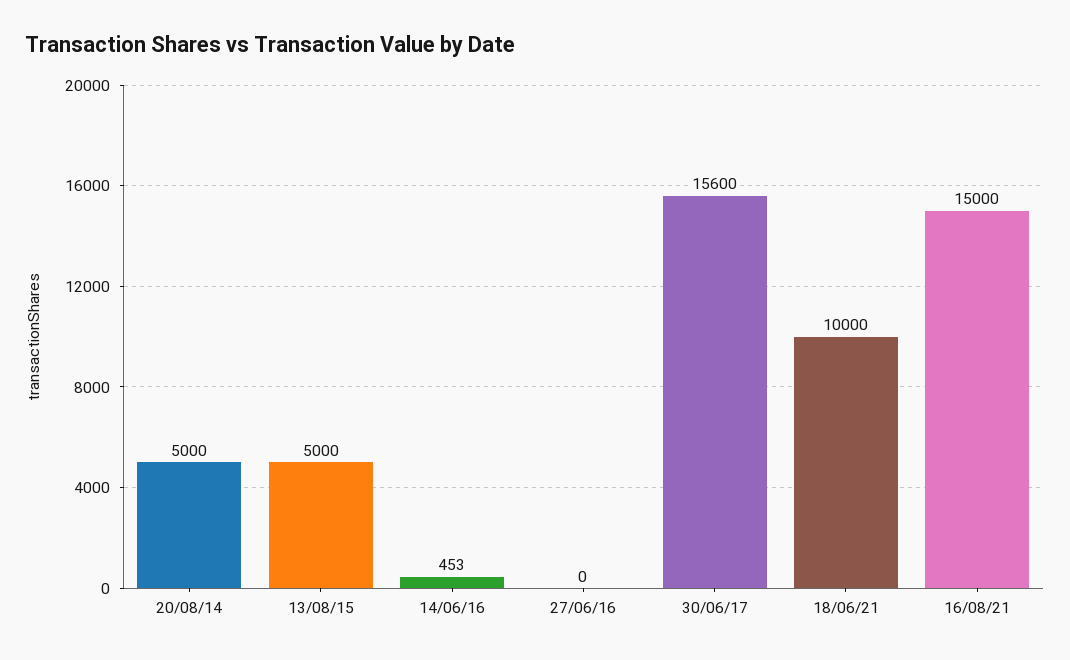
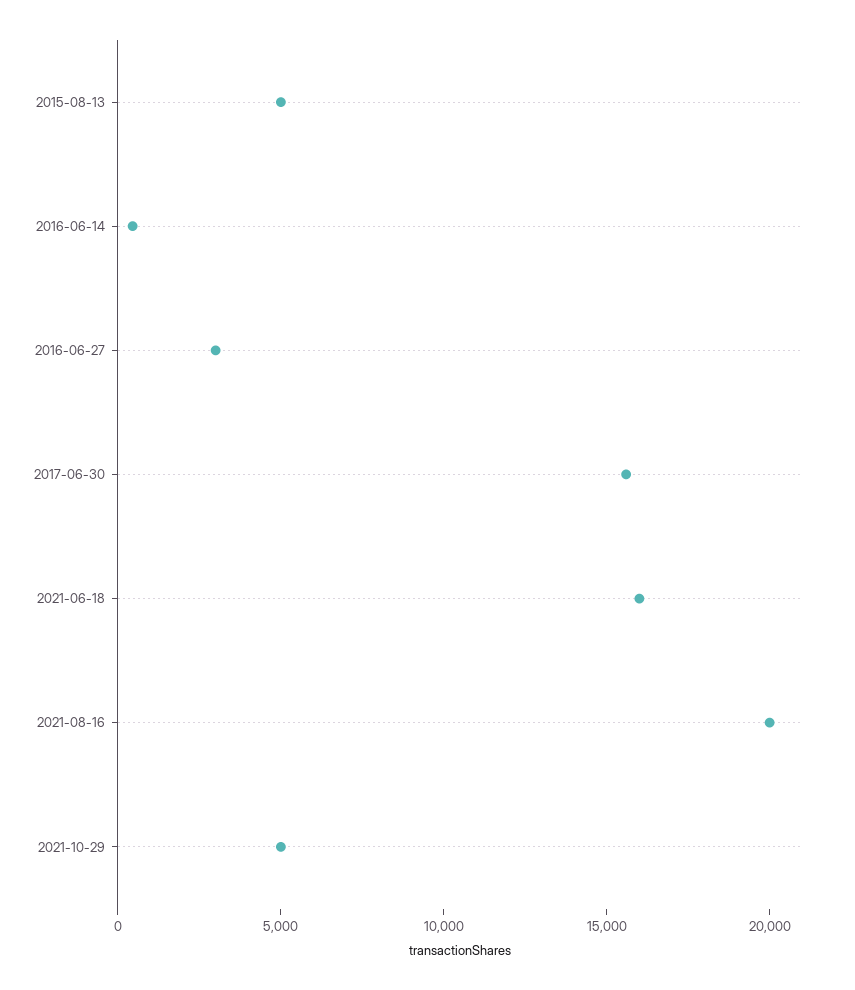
20/08/14: 5000 -> none
27/06/16: 0 -> 3000
18/06/21: 10000 -> 16000
16/08/21: 15000 -> 20000
2021-10-29: none -> 5000

